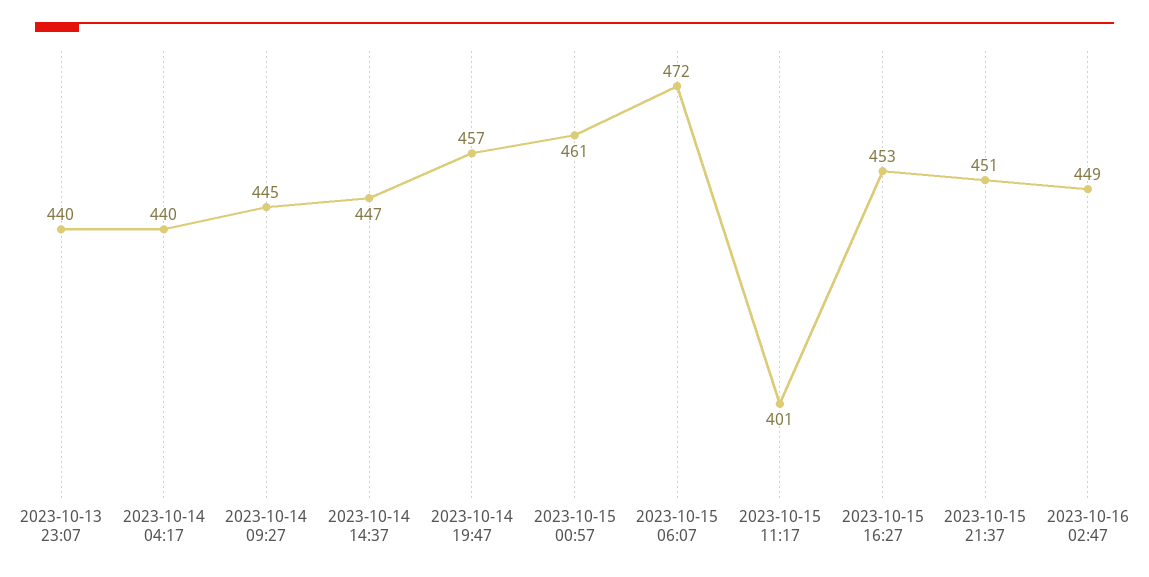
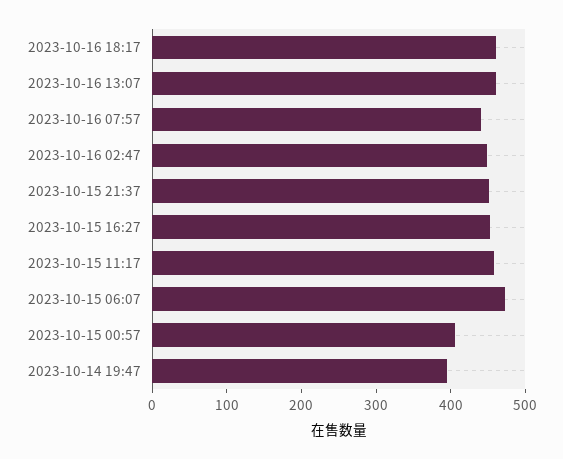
2023-10-13 23:07: 440 -> none
2023-10-14 04:17: 440 -> none
2023-10-14 09:27: 445 -> none
2023-10-14 14:37: 447 -> none
2023-10-14 19:47: 457 -> 400
2023-10-15 00:57: 461 -> 400
2023-10-15 11:17: 401 -> 460
2023-10-16 18:17: none -> 460
2023-10-16 13:07: none -> 460
2023-10-16 07:57: none -> 440

